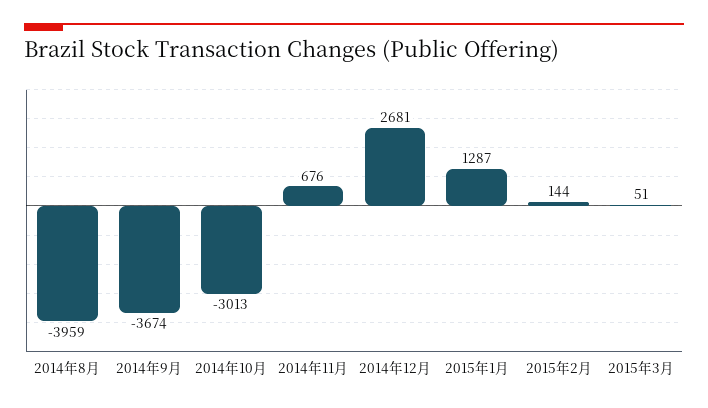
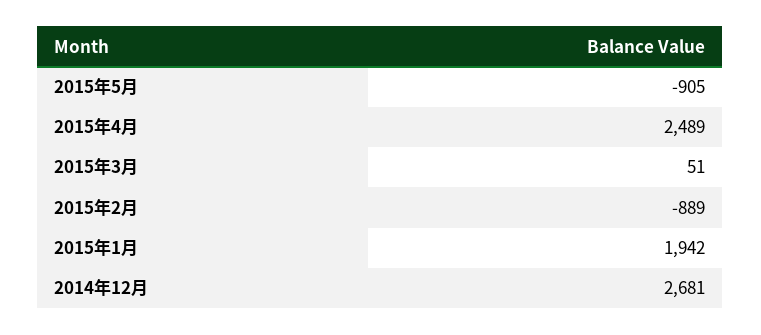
2014年8月: -3959 -> none
2014年9月: -3674 -> none
2014年10月: -3013 -> none
2014年11月: 676 -> none
2015年1月: 1287 -> 1942
2015年2月: 144 -> -889
2015年5月: none -> -905
2015年4月: none -> 2489

